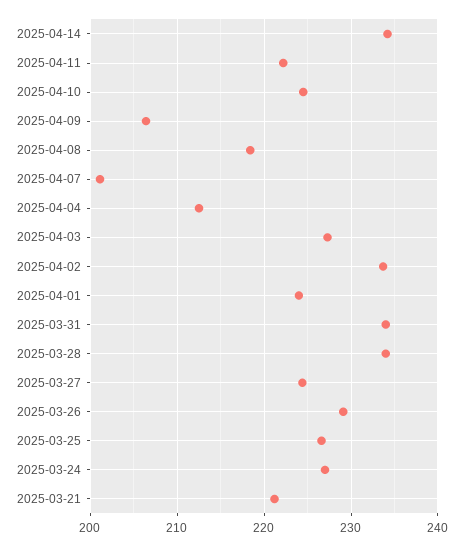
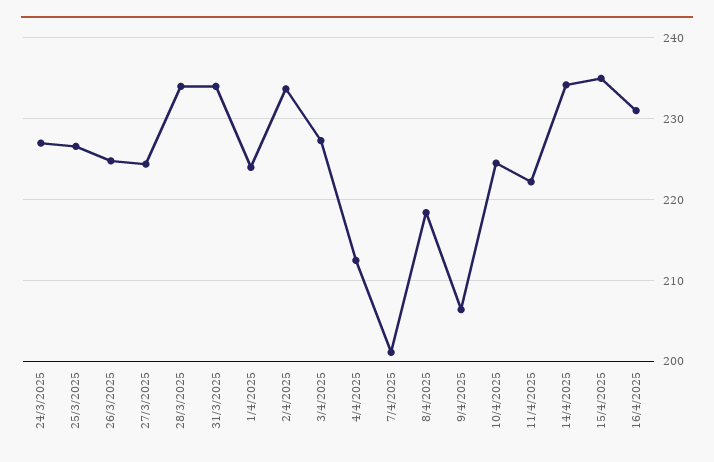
2025-03-26: 229 -> 225
2025-03-21: 221 -> none
15/4/2025: none -> 235
16/4/2025: none -> 231

